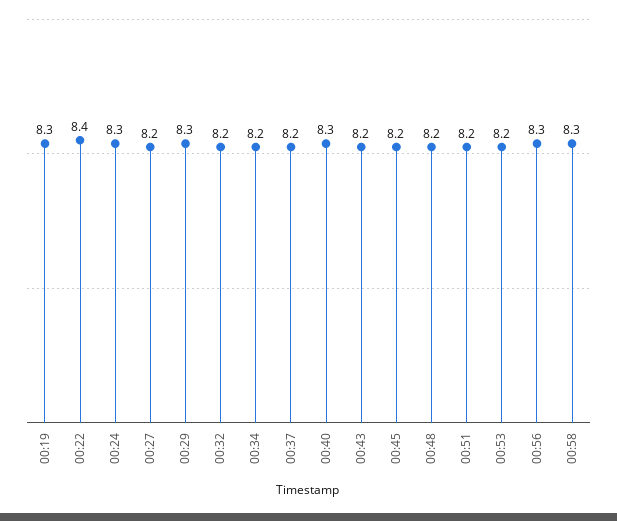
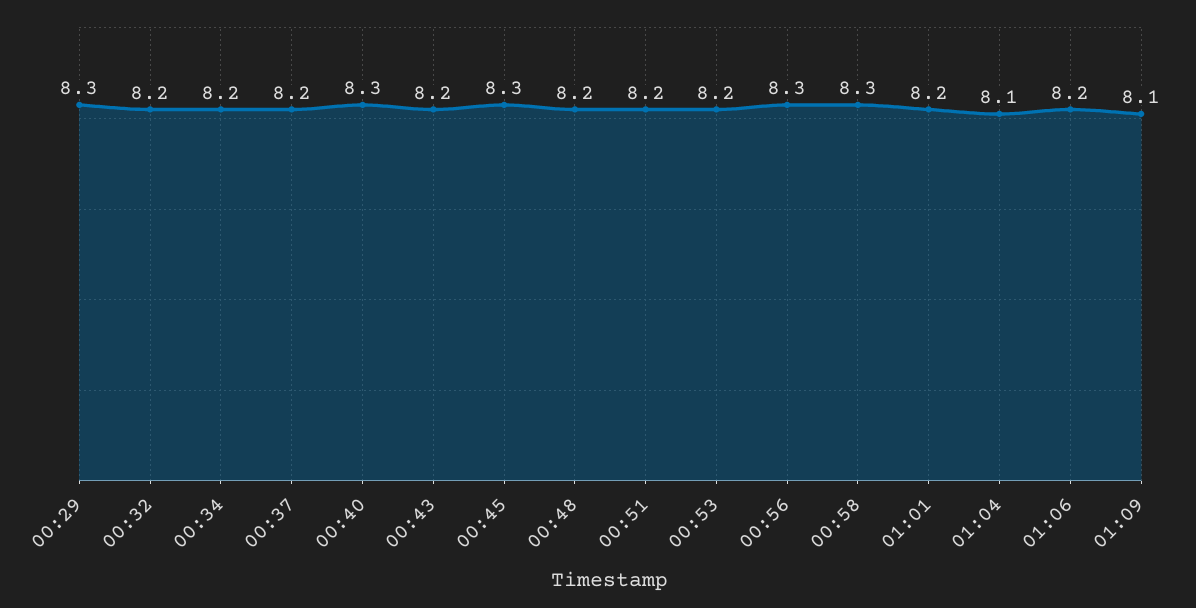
00:19: 8.3 -> none
00:22: 8.4 -> none
00:24: 8.3 -> none
00:27: 8.2 -> none
00:45: 8.2 -> 8.3
01:01: none -> 8.2
01:04: none -> 8.1
01:06: none -> 8.2
01:09: none -> 8.1

